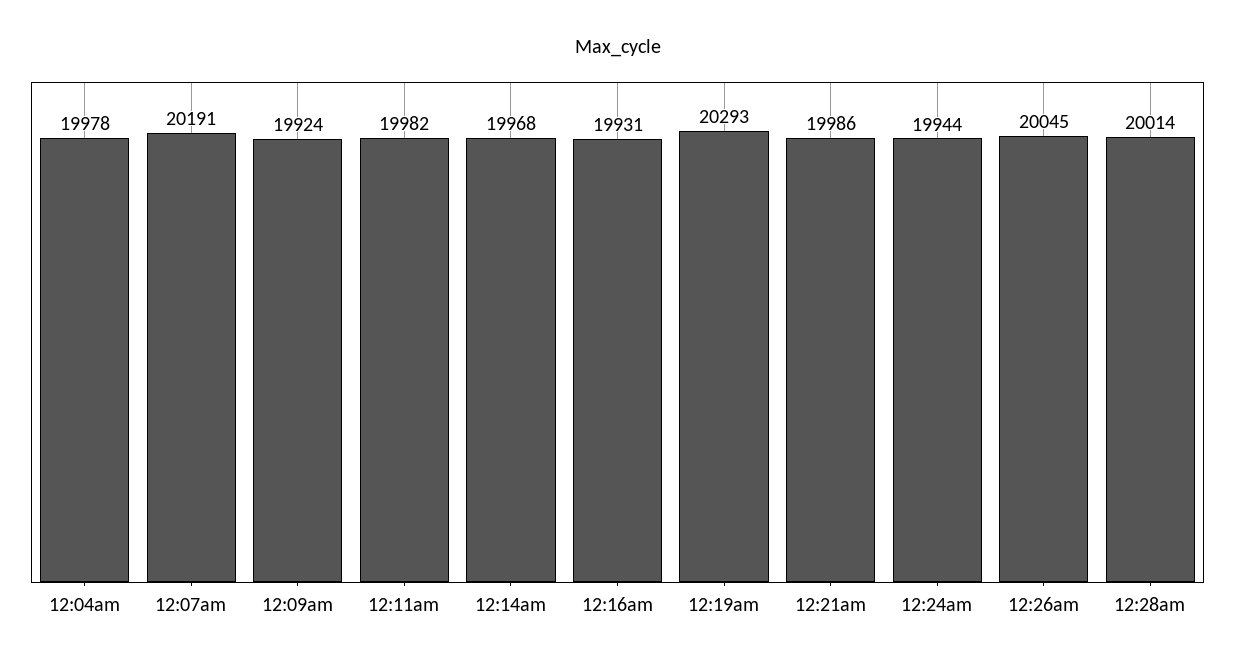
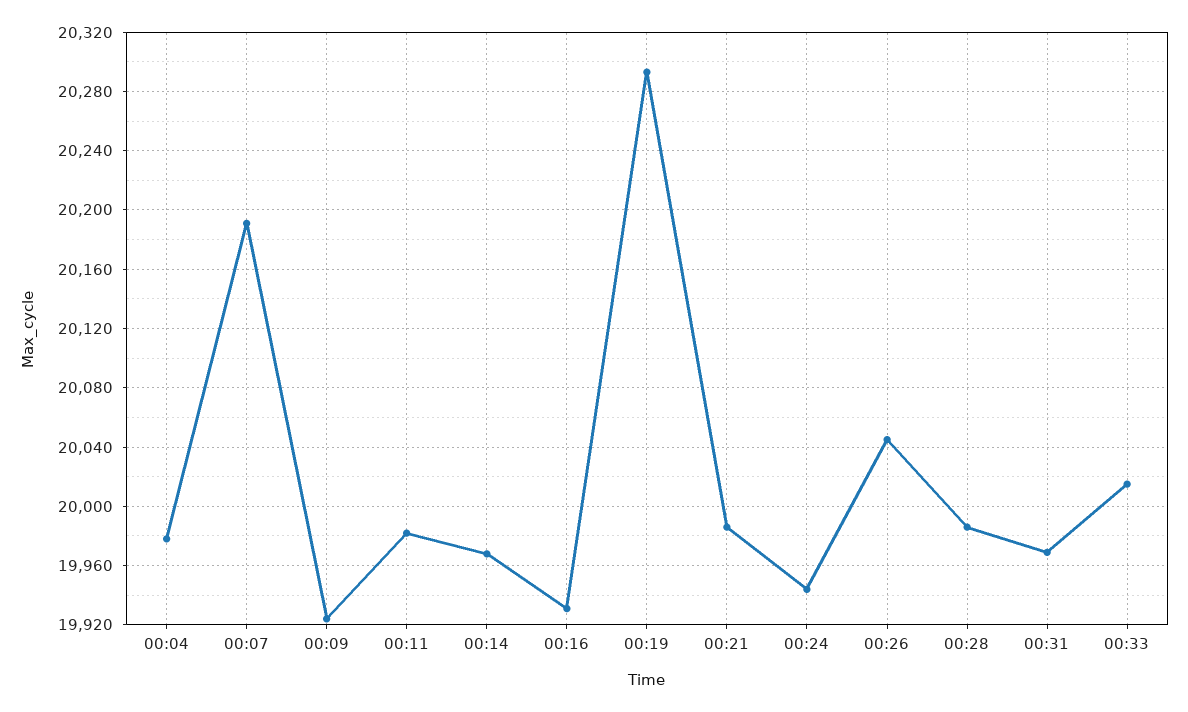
12:28am: 20014 -> 19985
00:31: none -> 19970
00:33: none -> 20015

